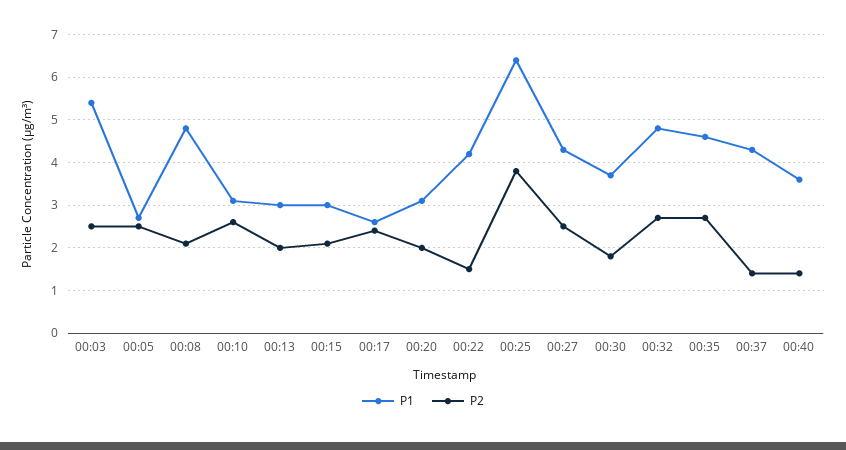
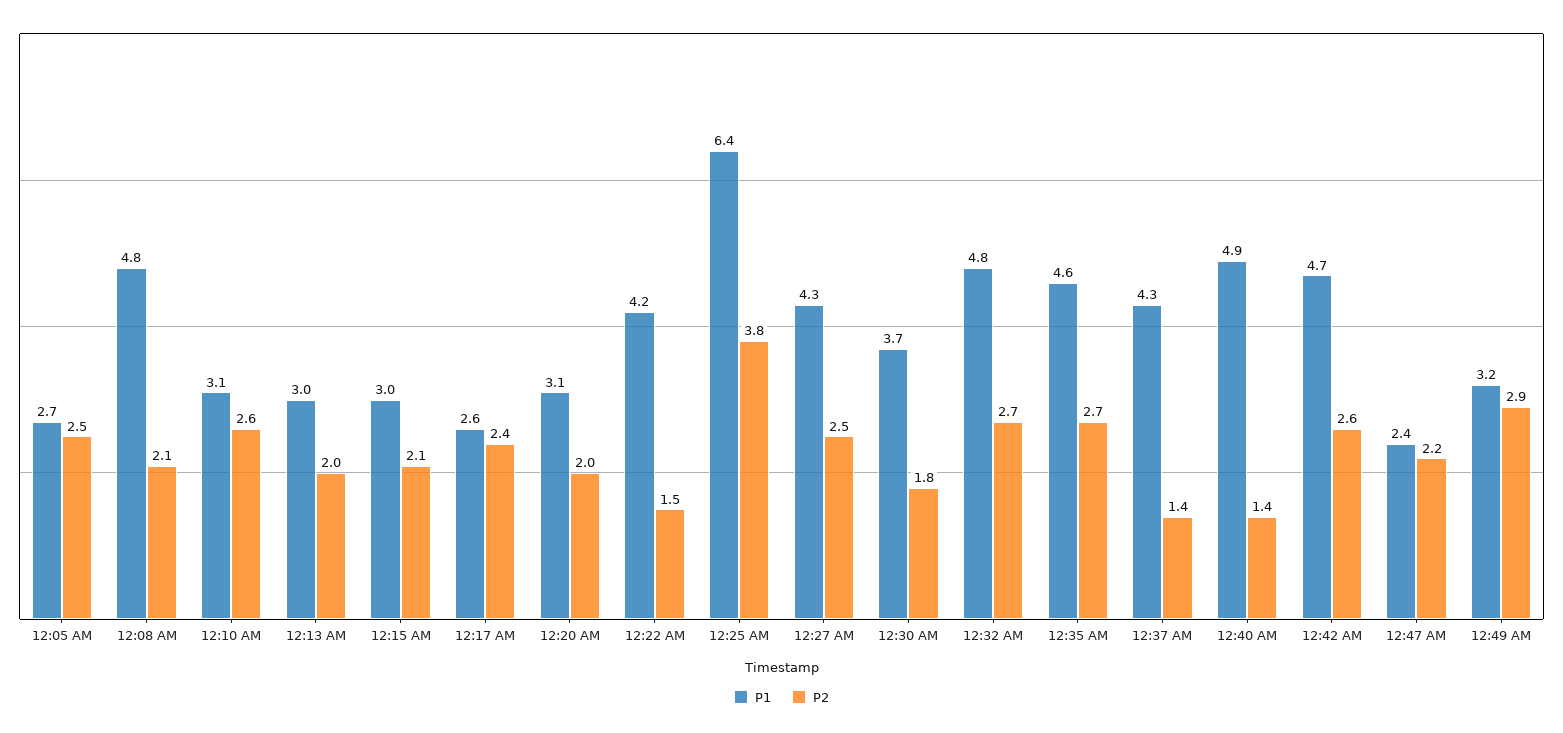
P1, 00:03: 5.5 -> none
P2, 00:03: 2.5 -> none
P1, 00:40: 3.5 -> 4.9
P1, 12:42 AM: none -> 4.7
P2, 12:42 AM: none -> 2.6
P1, 12:47 AM: none -> 2.4
P2, 12:47 AM: none -> 2.2
P1, 12:49 AM: none -> 3.2
P2, 12:49 AM: none -> 2.9

